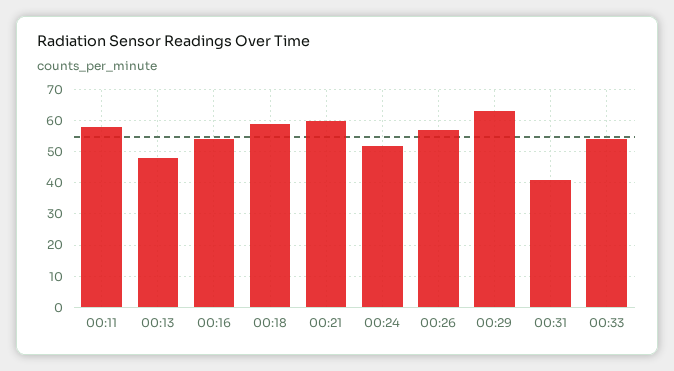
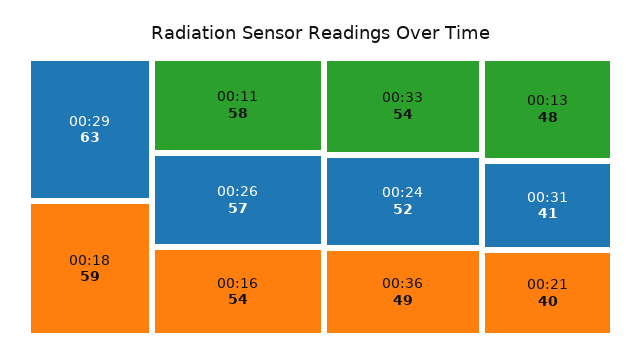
00:21: 60 -> 40
00:36: none -> 49

